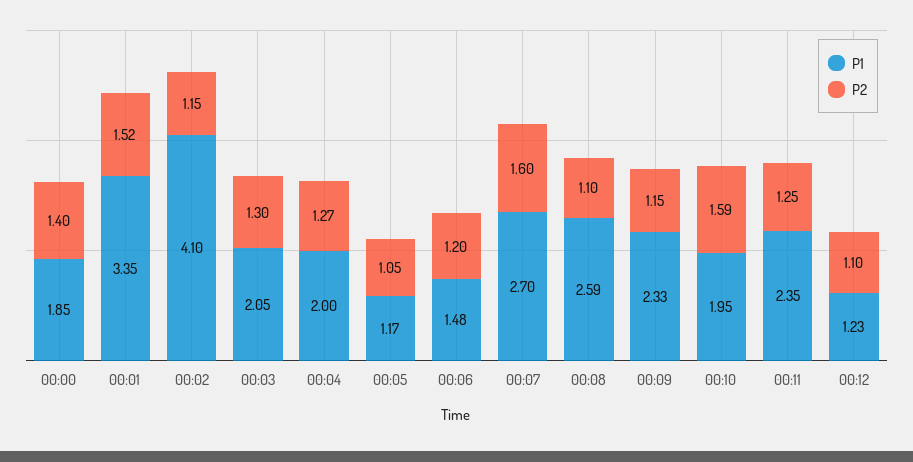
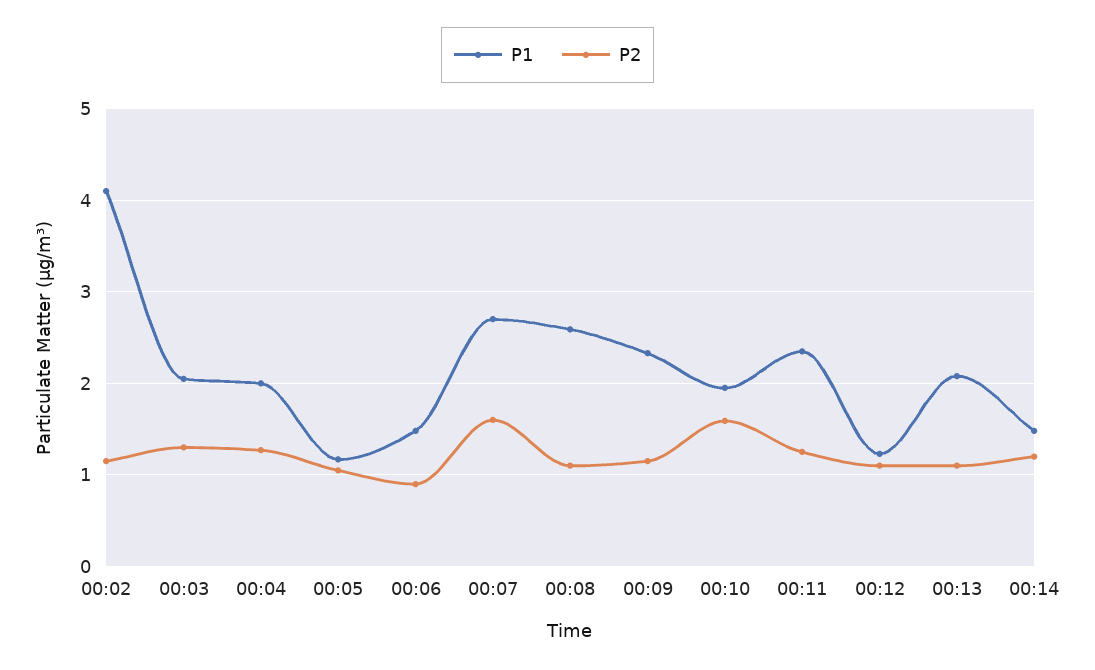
P1, 00:00: 1.85 -> none
P2, 00:00: 1.4 -> none
P1, 00:01: 3.35 -> none
P2, 00:01: 1.52 -> none
P2, 00:06: 1.2 -> 0.9
P1, 00:13: none -> 2.1
P2, 00:13: none -> 1.1
P1, 00:14: none -> 1.5
P2, 00:14: none -> 1.2

